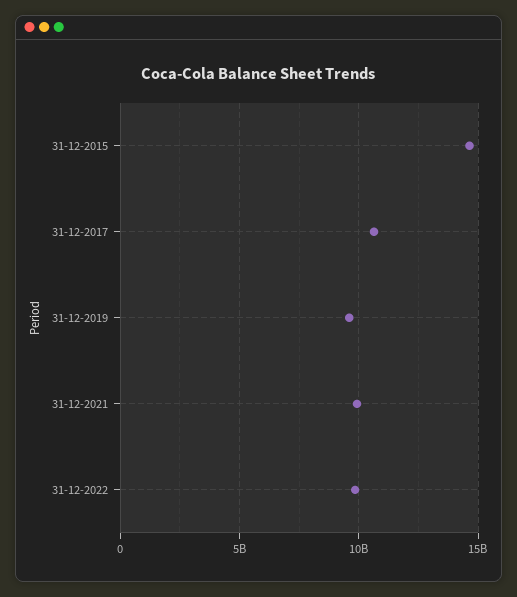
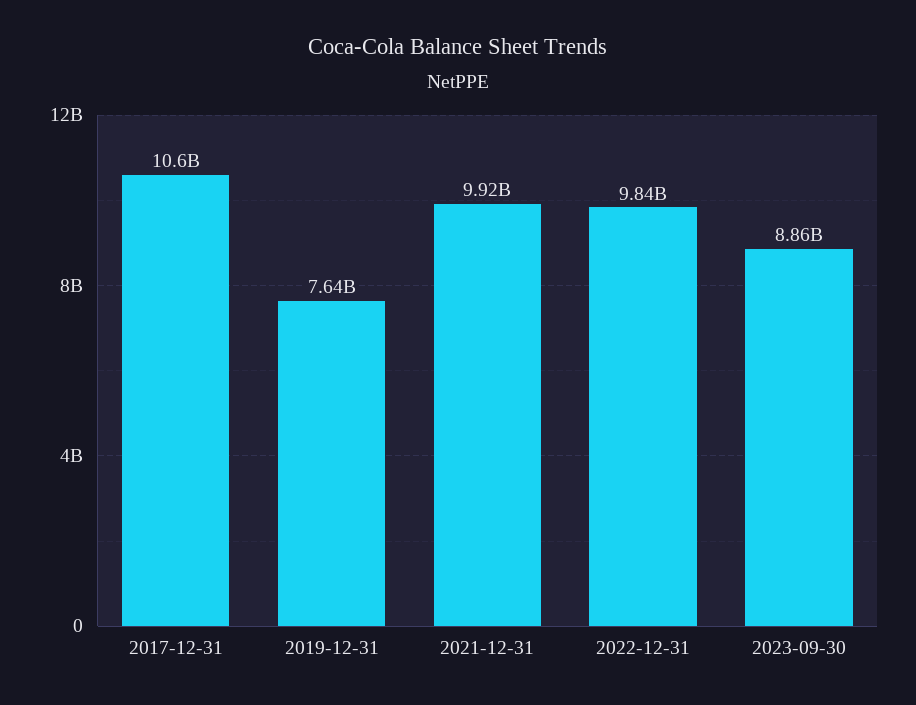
31-12-2015: 14500000000 -> none
31-12-2019: 9500000000 -> 7640000000
2023-09-30: none -> 8860000000

